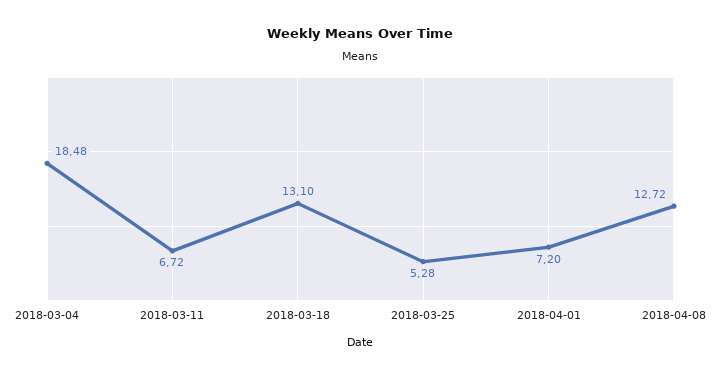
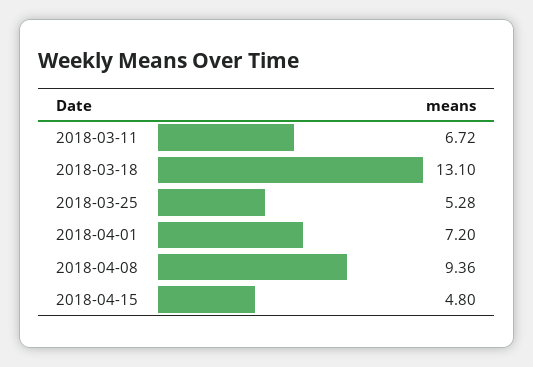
2018-03-04: 18.48 -> none
2018-04-08: 12.72 -> 9.36
2018-04-15: none -> 4.8

